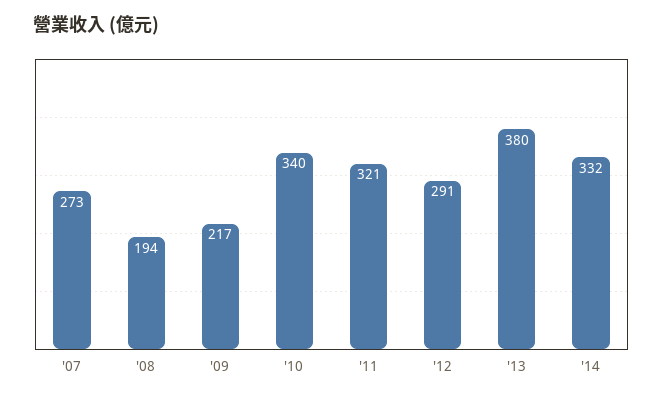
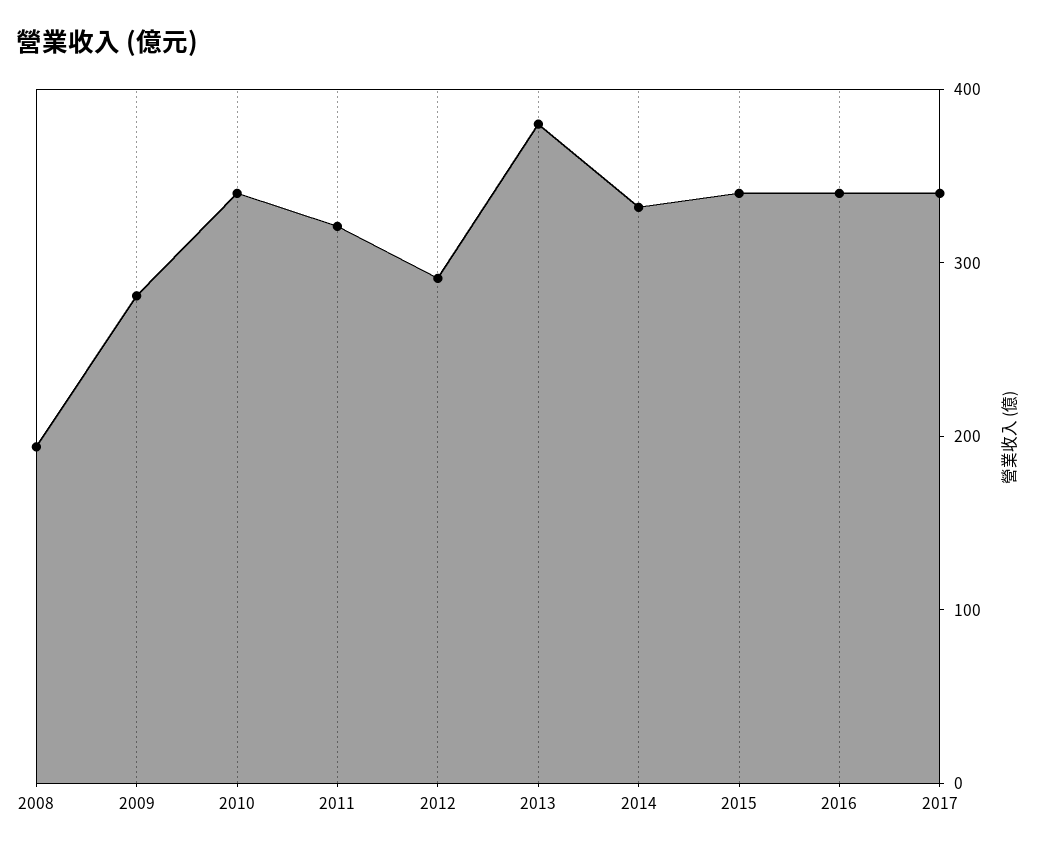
'07: 273 -> none
'09: 217 -> 280
2015: none -> 340
2016: none -> 340
2017: none -> 340

